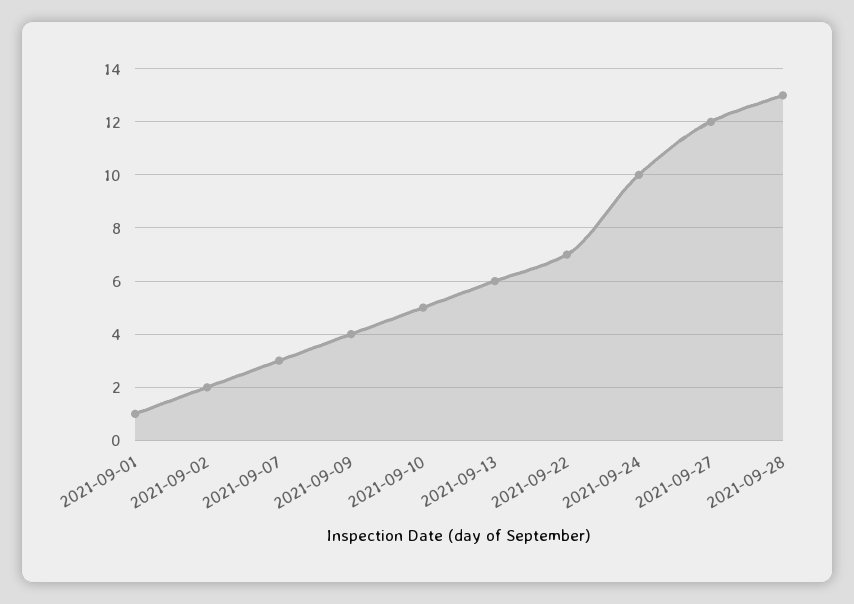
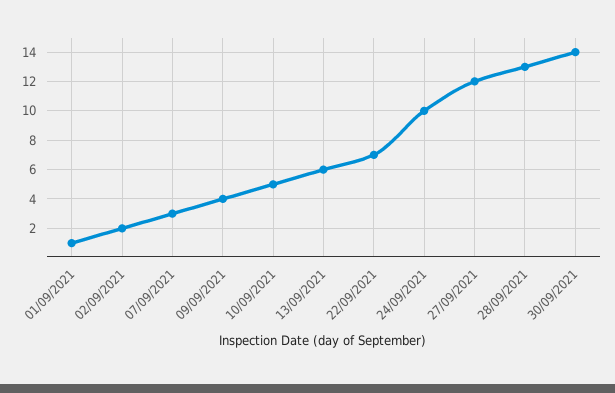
30/09/2021: none -> 14

